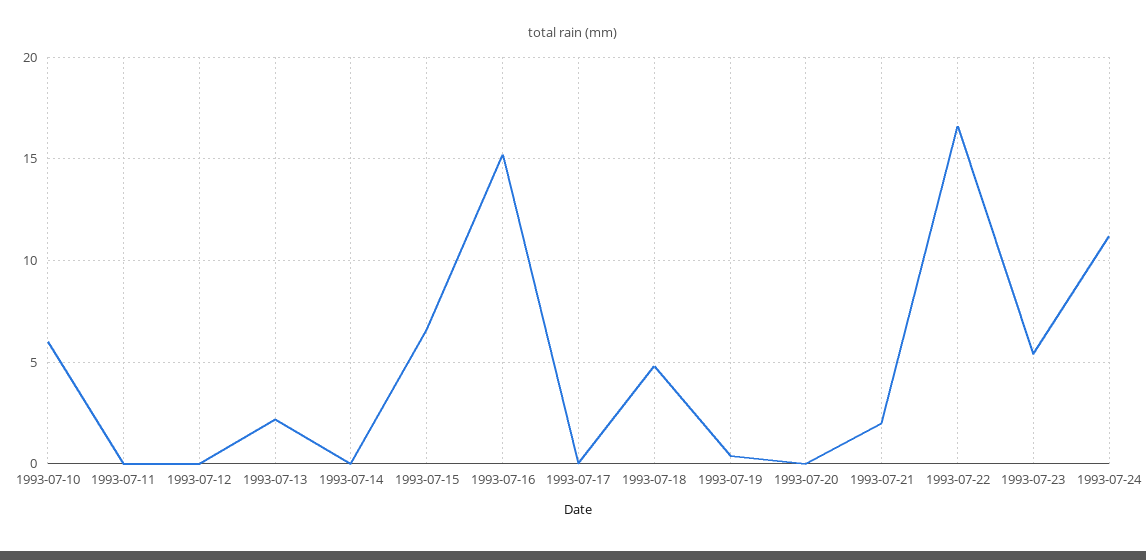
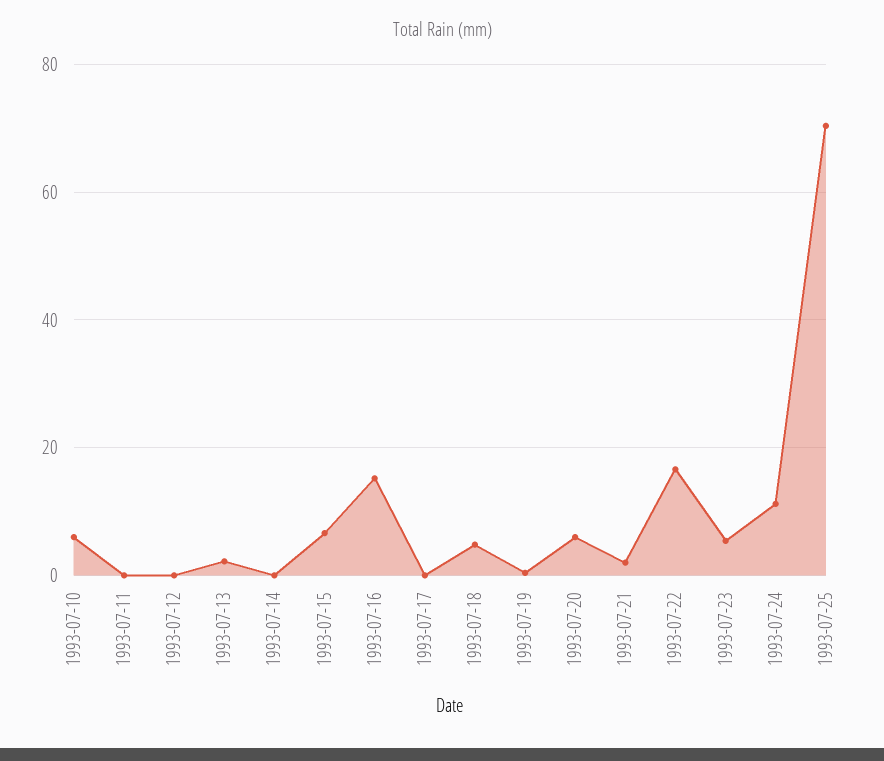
1993-07-20: 0 -> 6
1993-07-25: none -> 70

